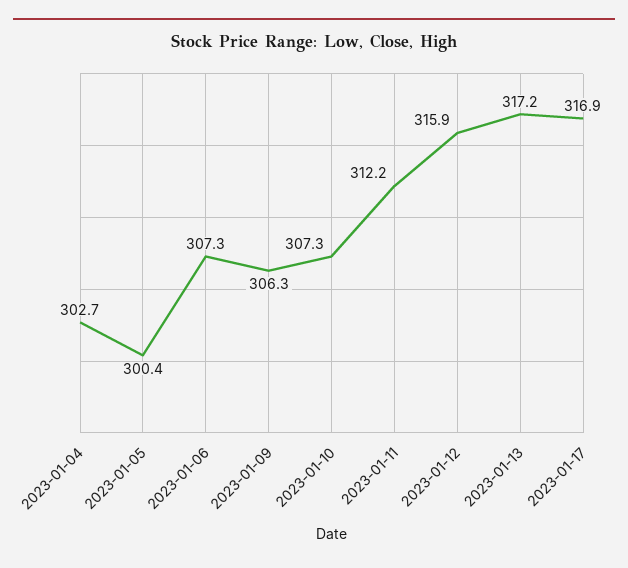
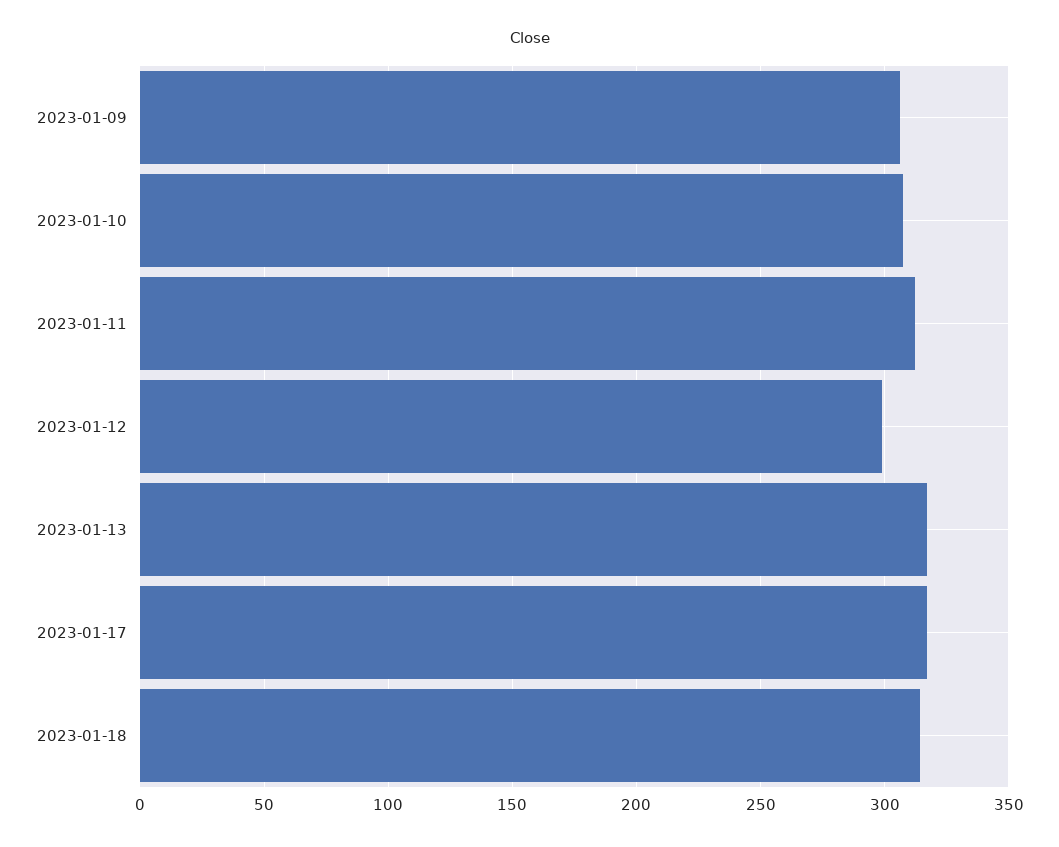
2023-01-04: 302.7 -> none
2023-01-05: 300.4 -> none
2023-01-06: 307.3 -> none
2023-01-12: 315.9 -> 300
2023-01-18: none -> 315

